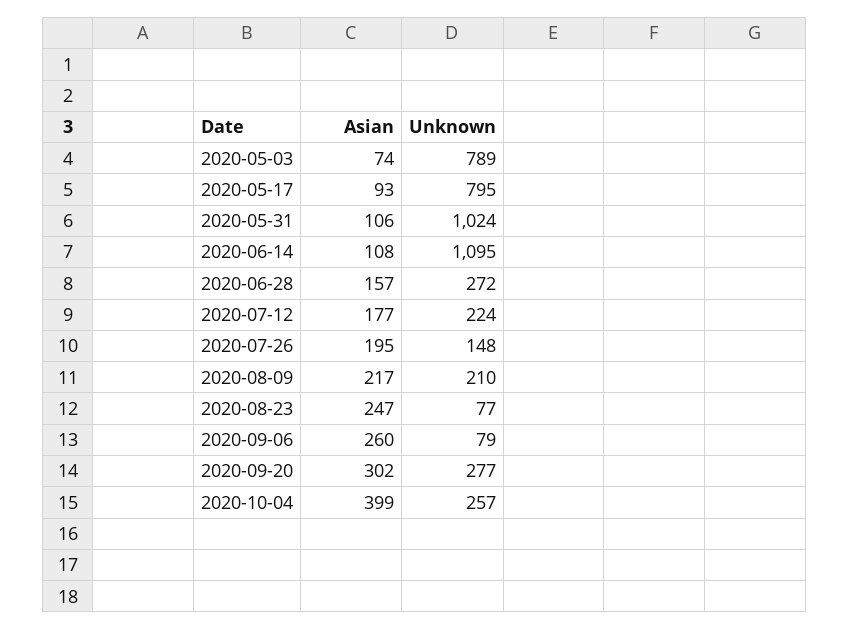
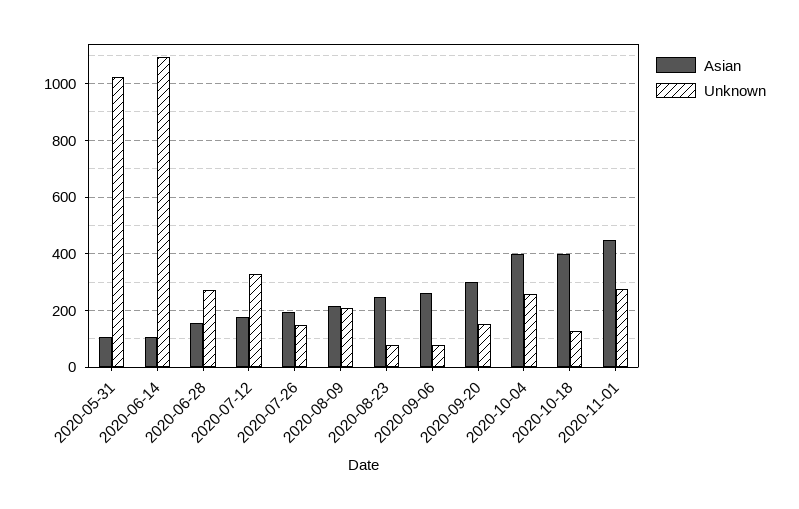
Asian, 2020-05-03: 74 -> none
Unknown, 2020-05-03: 789 -> none
Asian, 2020-05-17: 93 -> none
Unknown, 2020-05-17: 795 -> none
Unknown, 2020-07-12: 224 -> 325
Unknown, 2020-09-20: 277 -> 150
Asian, 2020-10-18: none -> 400
Unknown, 2020-10-18: none -> 125
Asian, 2020-11-01: none -> 450
Unknown, 2020-11-01: none -> 275

